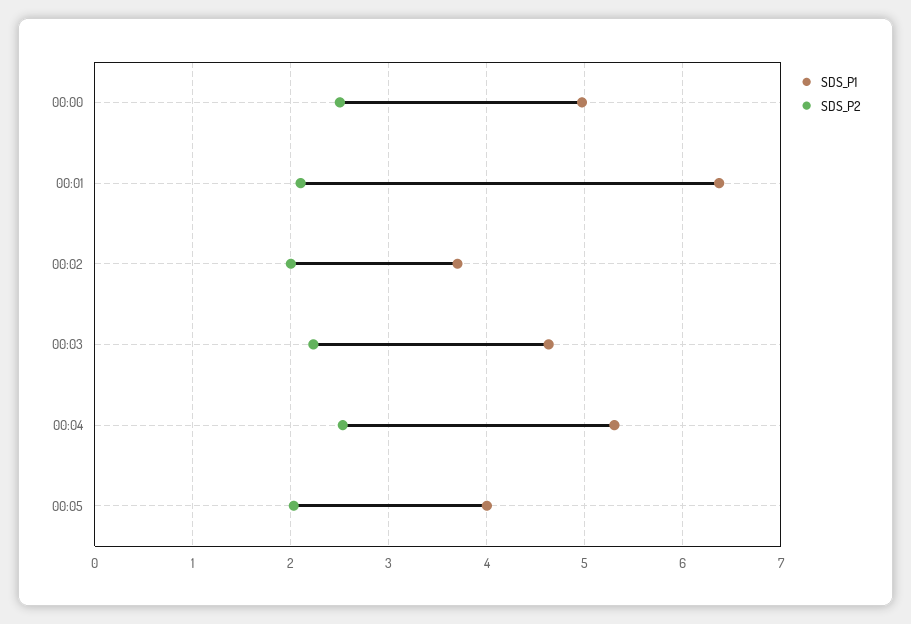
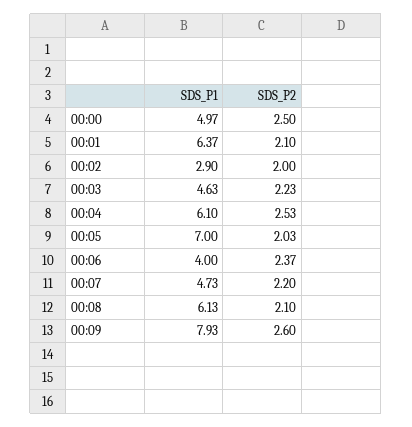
SDS_P1, 00:02: 3.7 -> 2.9
SDS_P1, 00:04: 5.3 -> 6.1
SDS_P1, 00:05: 4 -> 7
SDS_P1, 00:06: none -> 4
SDS_P2, 00:06: none -> 2.37
SDS_P1, 00:07: none -> 4.73
SDS_P2, 00:07: none -> 2.2
SDS_P1, 00:08: none -> 6.13
SDS_P2, 00:08: none -> 2.1
SDS_P1, 00:09: none -> 7.93
SDS_P2, 00:09: none -> 2.6

